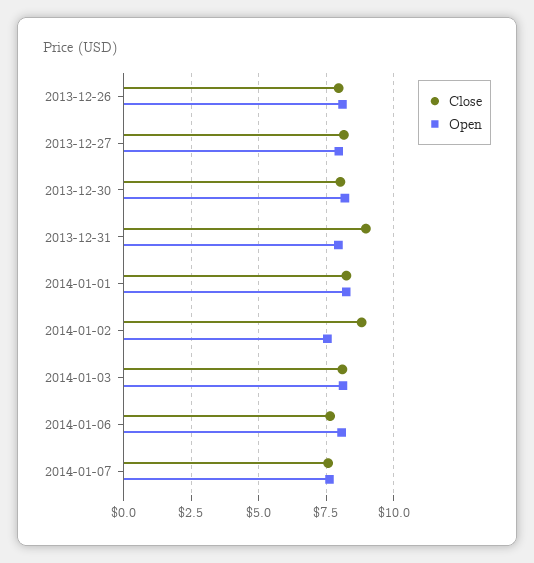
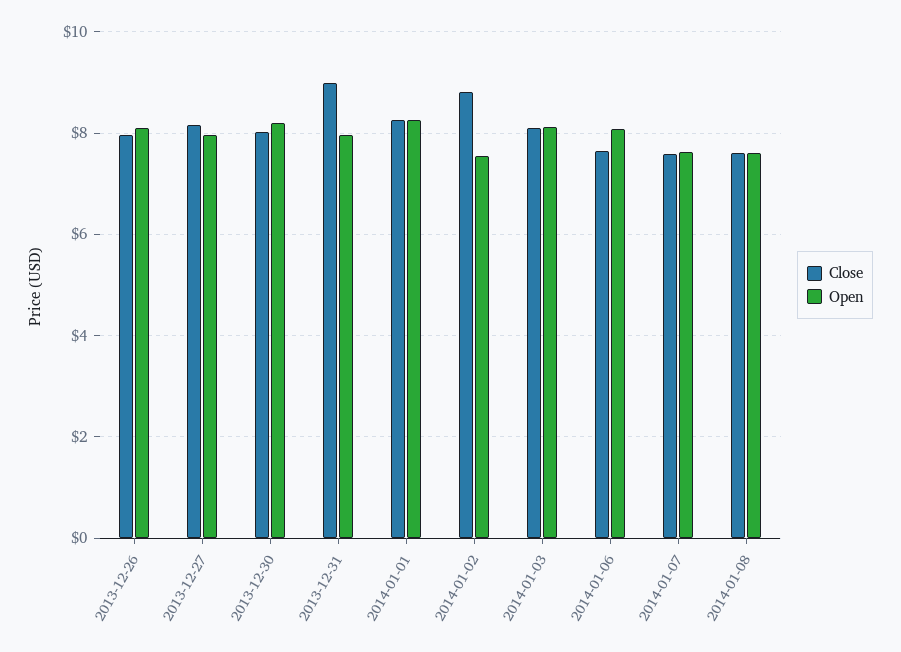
Close, 2014-01-08: none -> 7.6
Open, 2014-01-08: none -> 7.6

